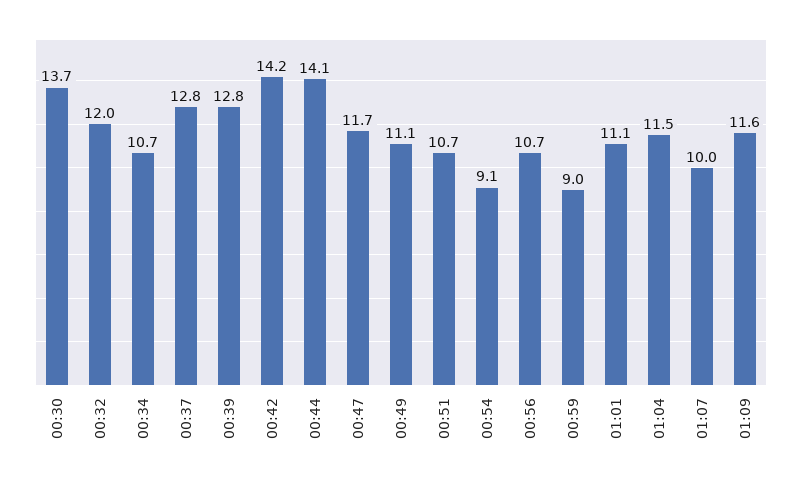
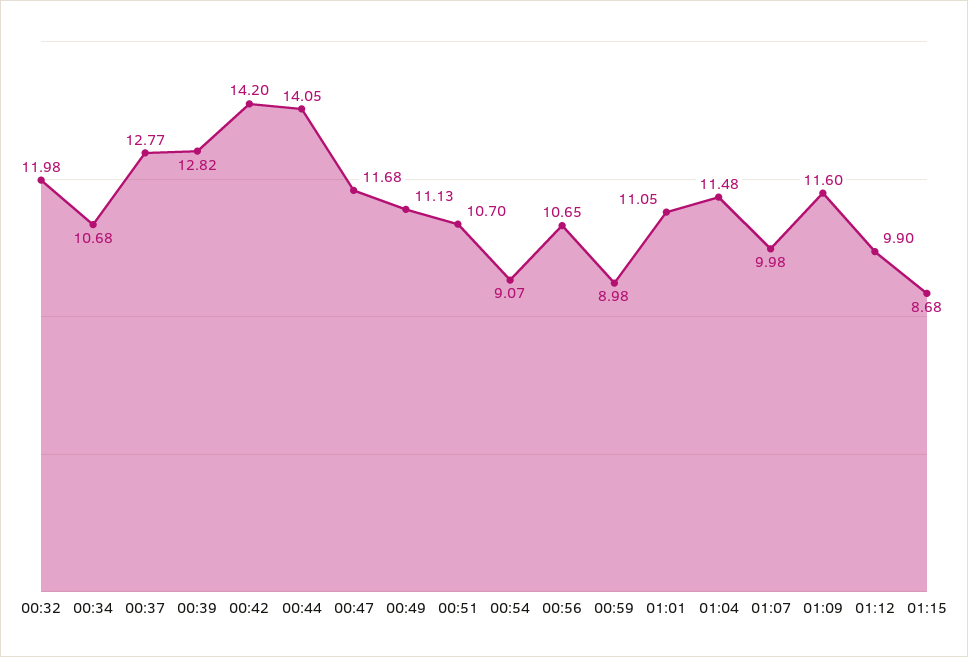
00:30: 13.7 -> none
01:12: none -> 9.9
01:15: none -> 8.68

